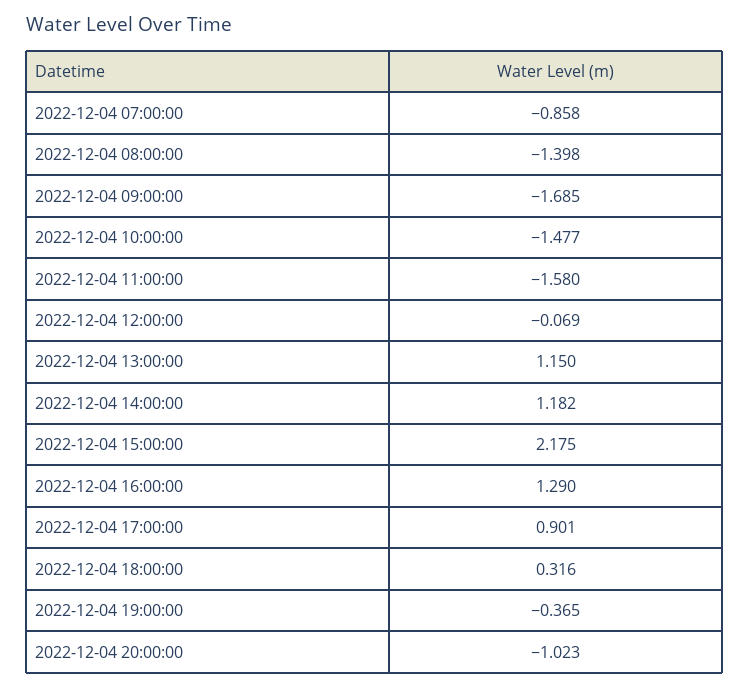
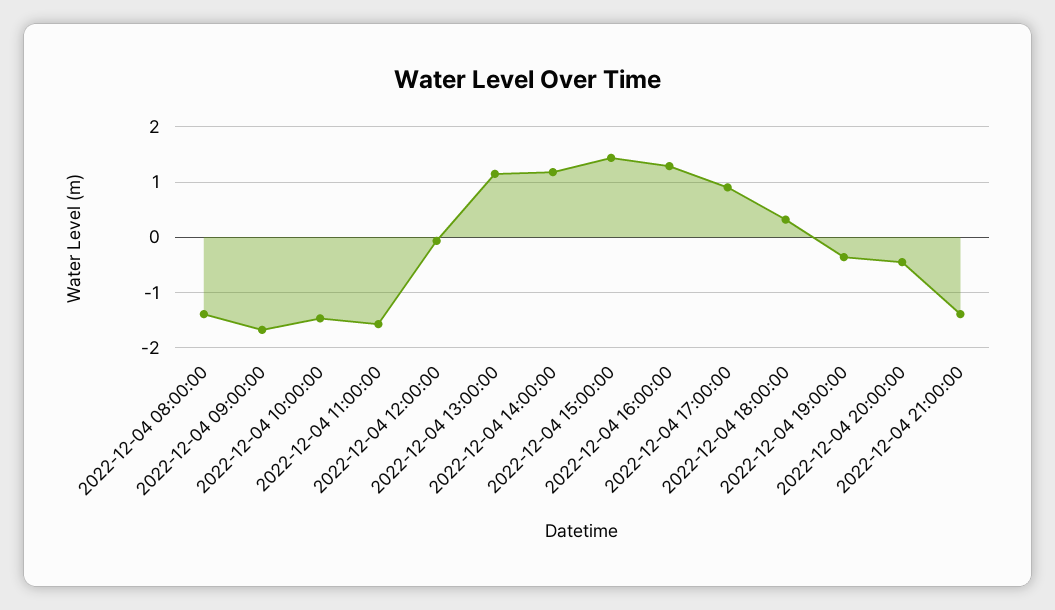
2022-12-04 07:00:00: -0.858 -> none
2022-12-04 15:00:00: 2.175 -> 1.4
2022-12-04 20:00:00: -1.023 -> -0.4
2022-12-04 21:00:00: none -> -1.4

